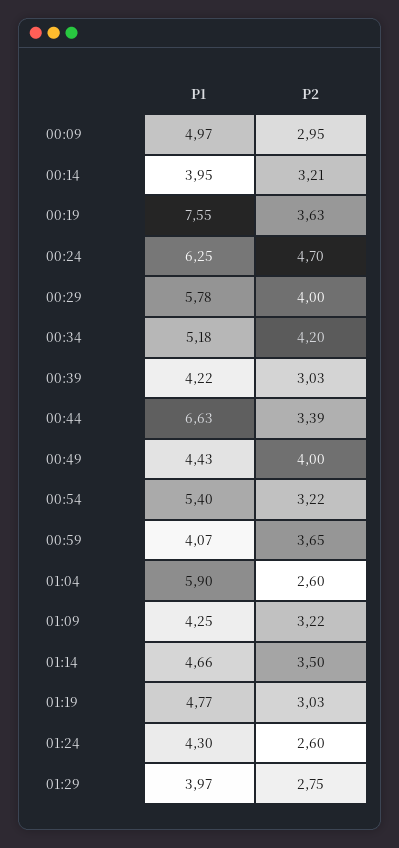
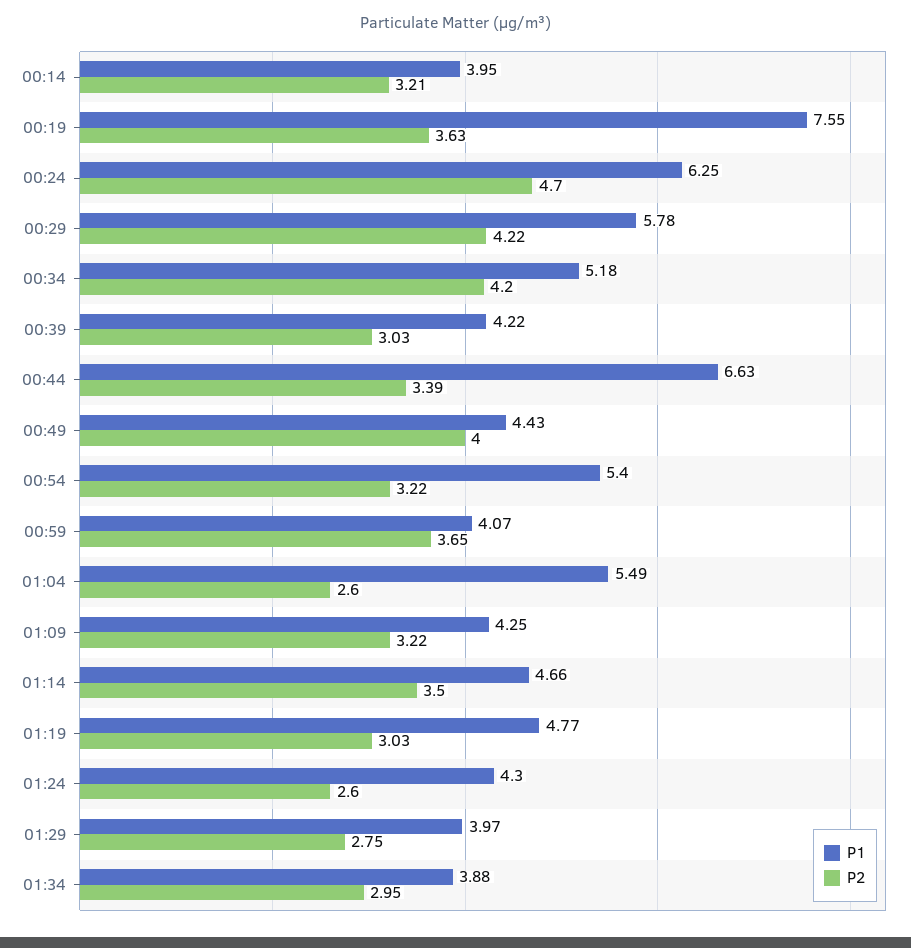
P1, 00:09: 4.97 -> none
P2, 00:09: 2.95 -> none
P2, 00:29: 4 -> 4.22
P1, 01:04: 5.9 -> 5.49
P1, 01:34: none -> 3.88
P2, 01:34: none -> 2.95

